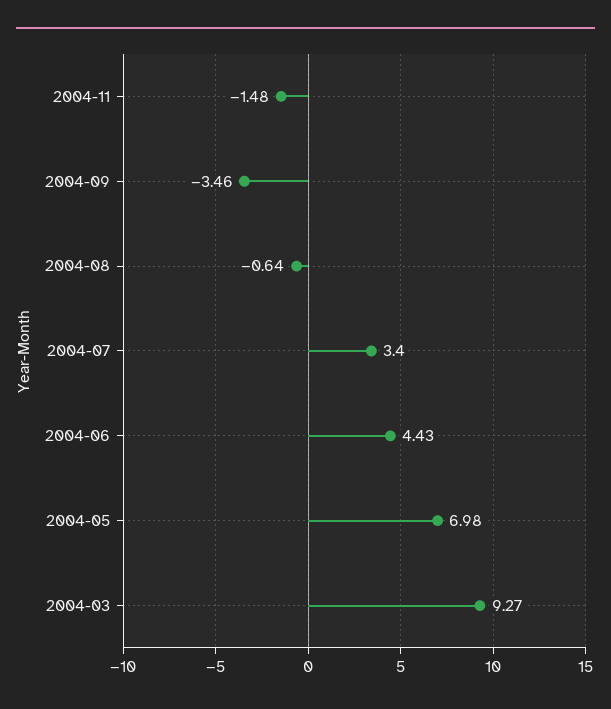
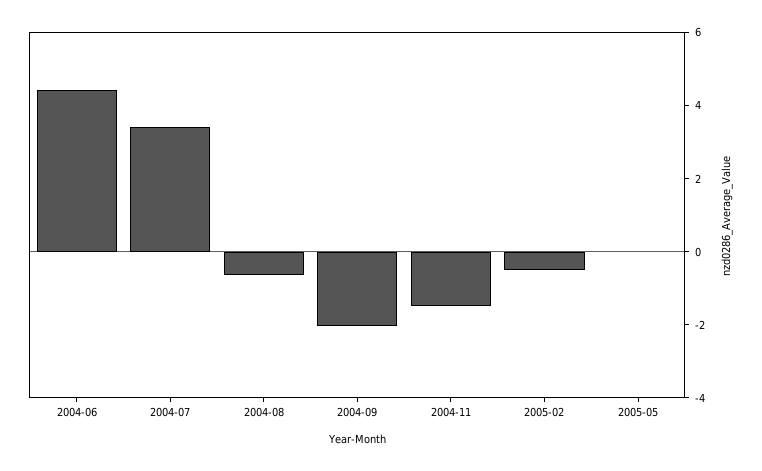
2004-09: -3.46 -> -2
2004-05: 6.98 -> none
2004-03: 9.27 -> none
2005-02: none -> -0.5
2005-05: none -> 0

